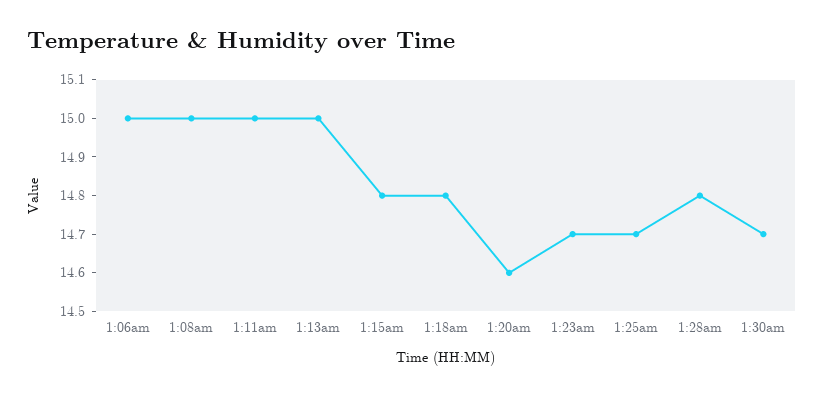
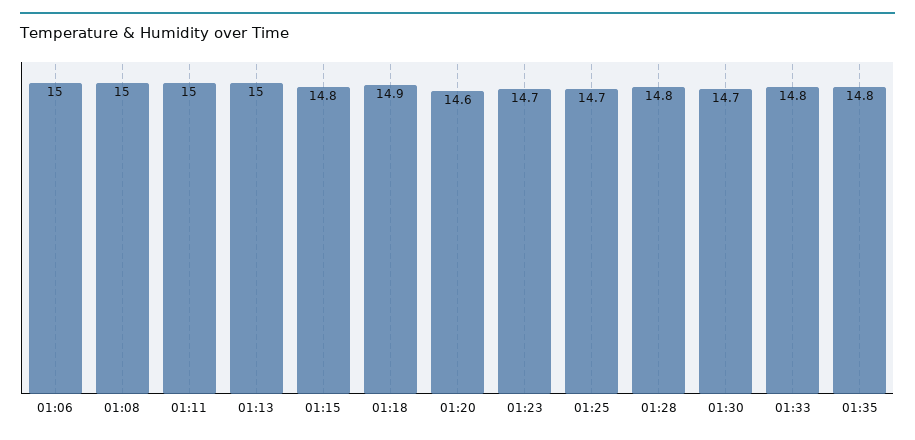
1:18am: 14.8 -> 14.9
01:33: none -> 14.8
01:35: none -> 14.8

